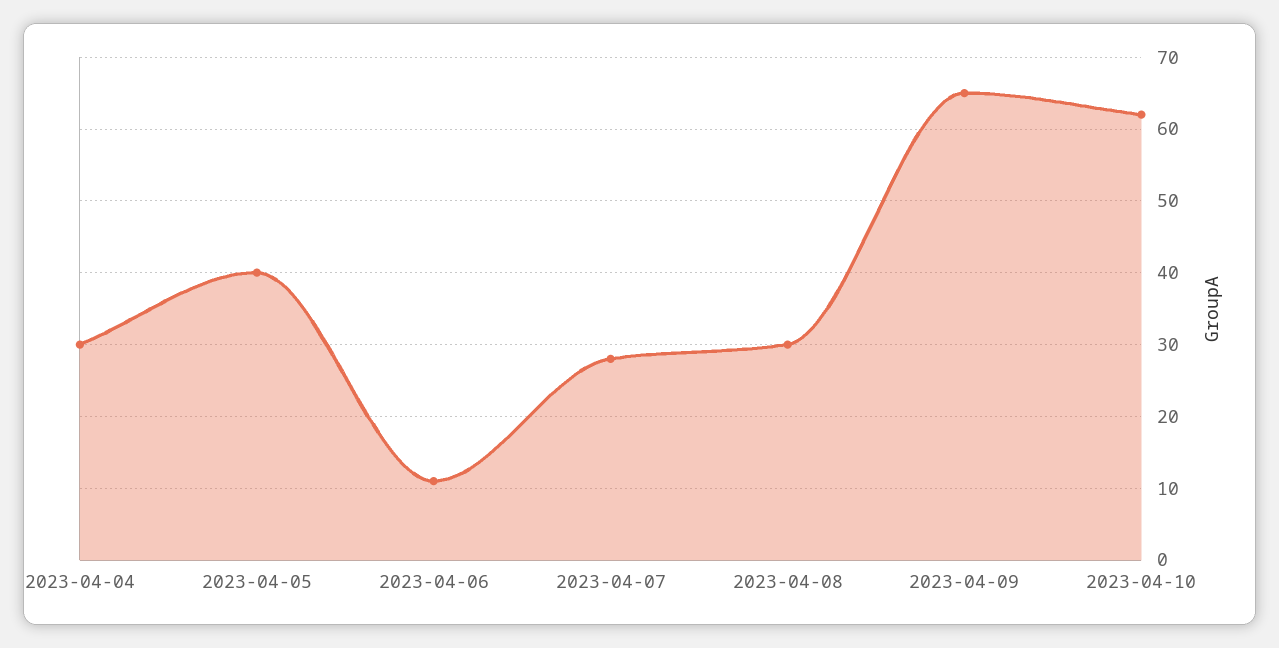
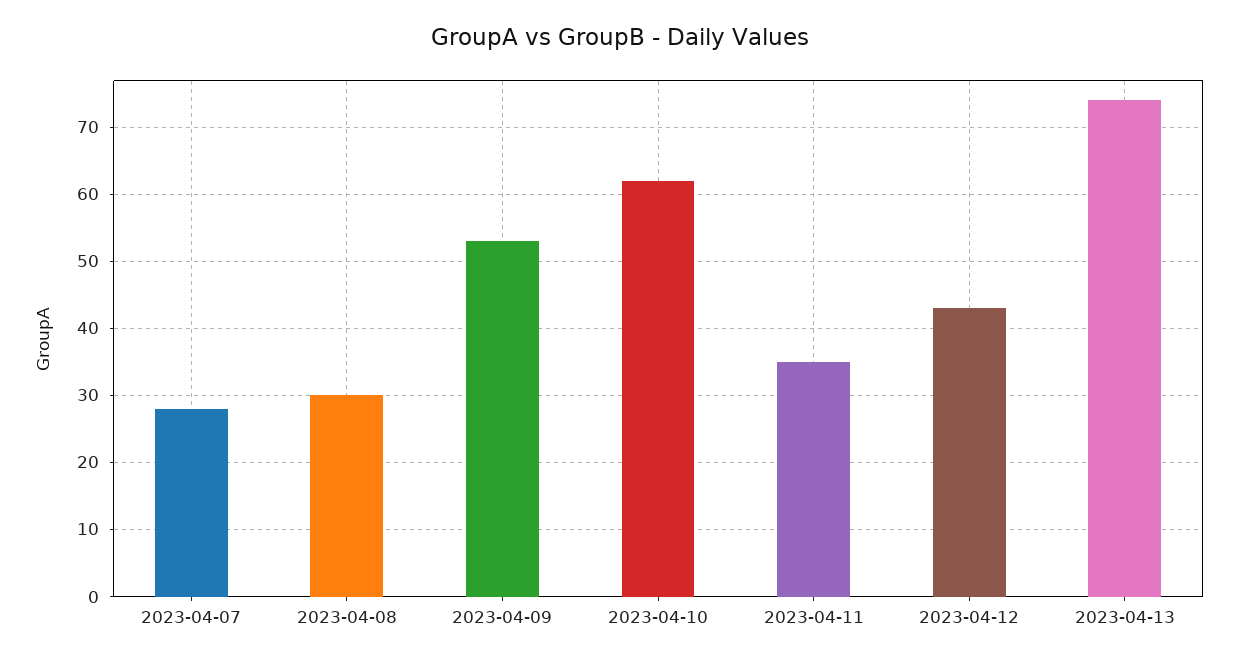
2023-04-04: 30 -> none
2023-04-05: 40 -> none
2023-04-06: 11 -> none
2023-04-09: 65 -> 53
2023-04-11: none -> 35
2023-04-12: none -> 43
2023-04-13: none -> 74

